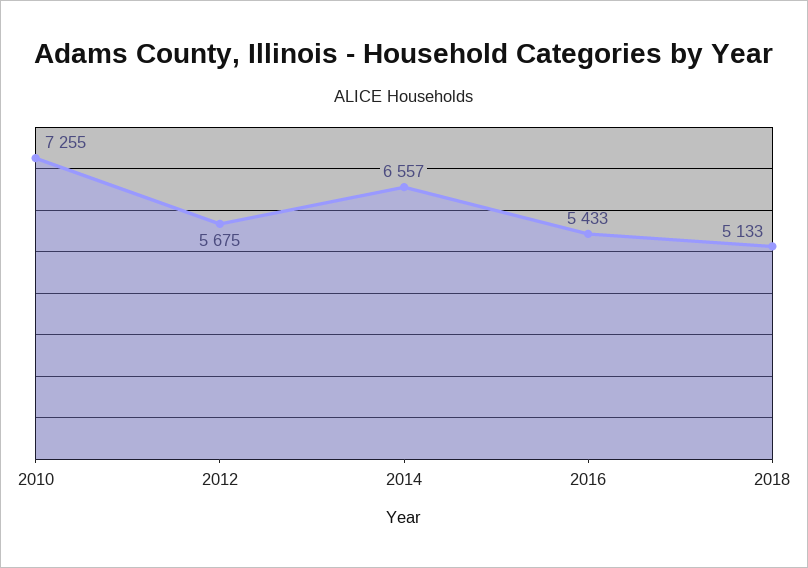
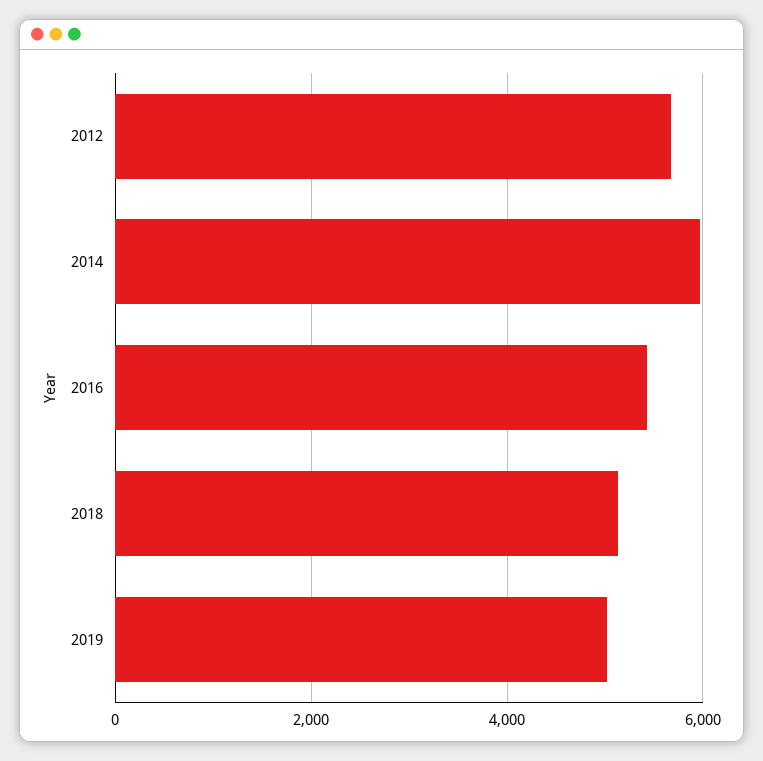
2010: 7255 -> none
2014: 6557 -> 6000
2019: none -> 5000

